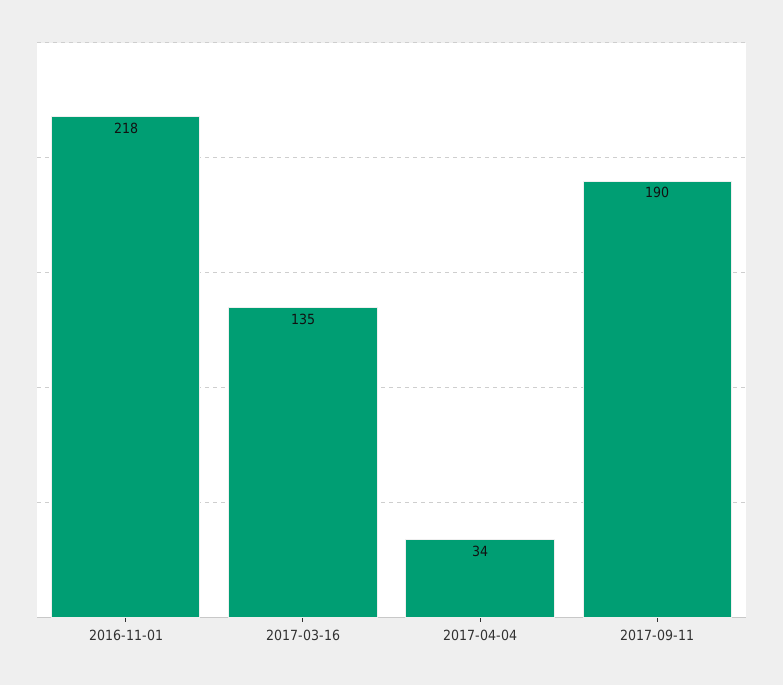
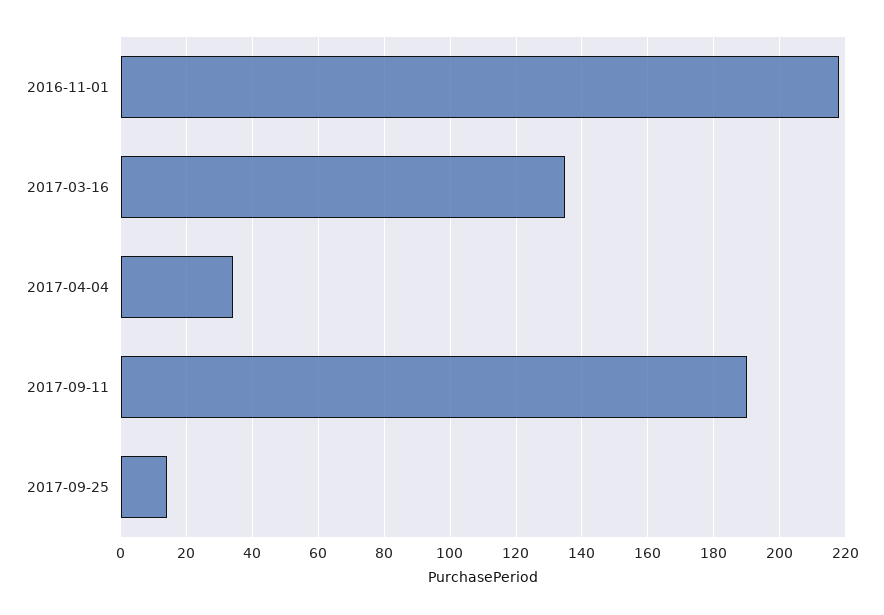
2017-09-25: none -> 15

